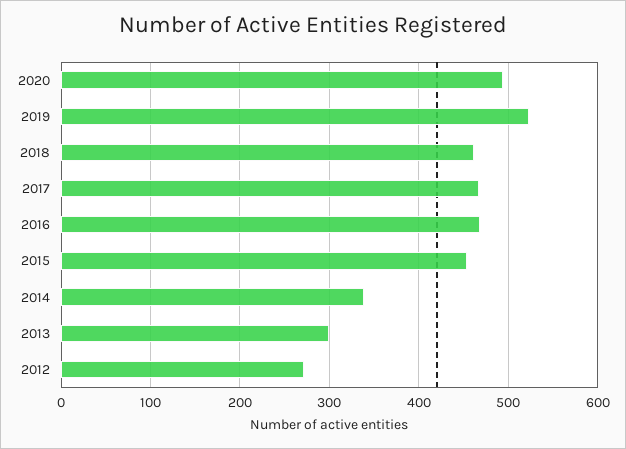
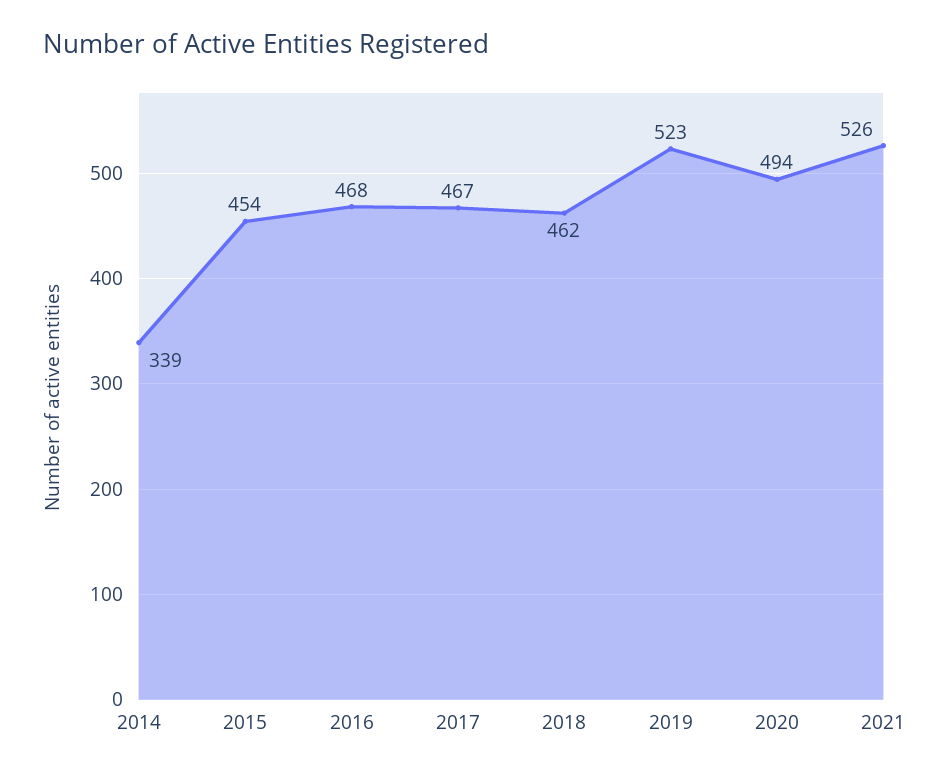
2013: 300 -> none
2012: 270 -> none
2021: none -> 526

